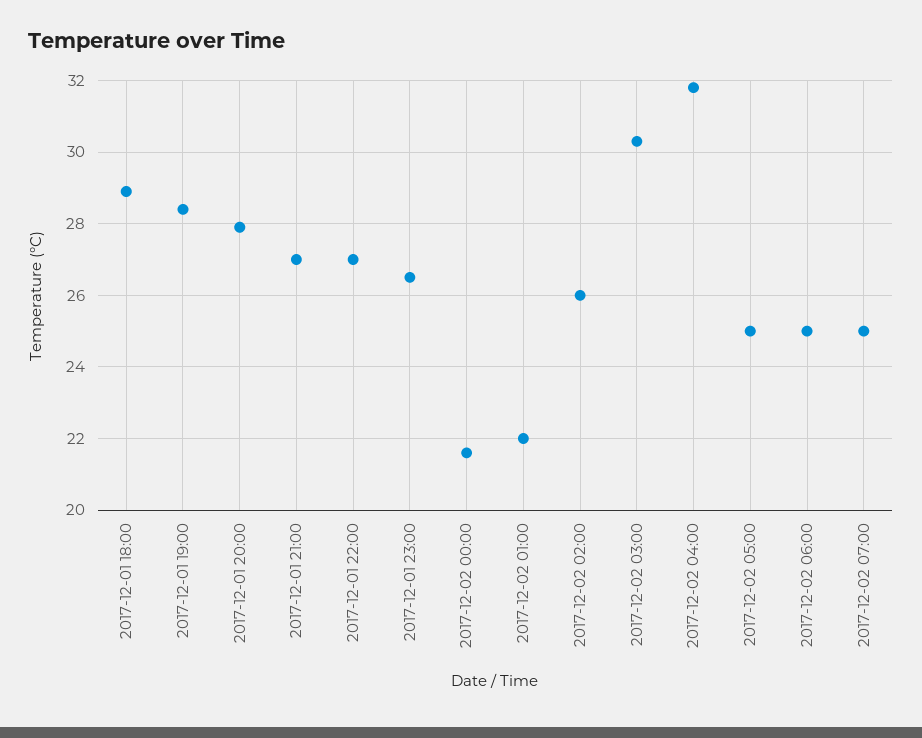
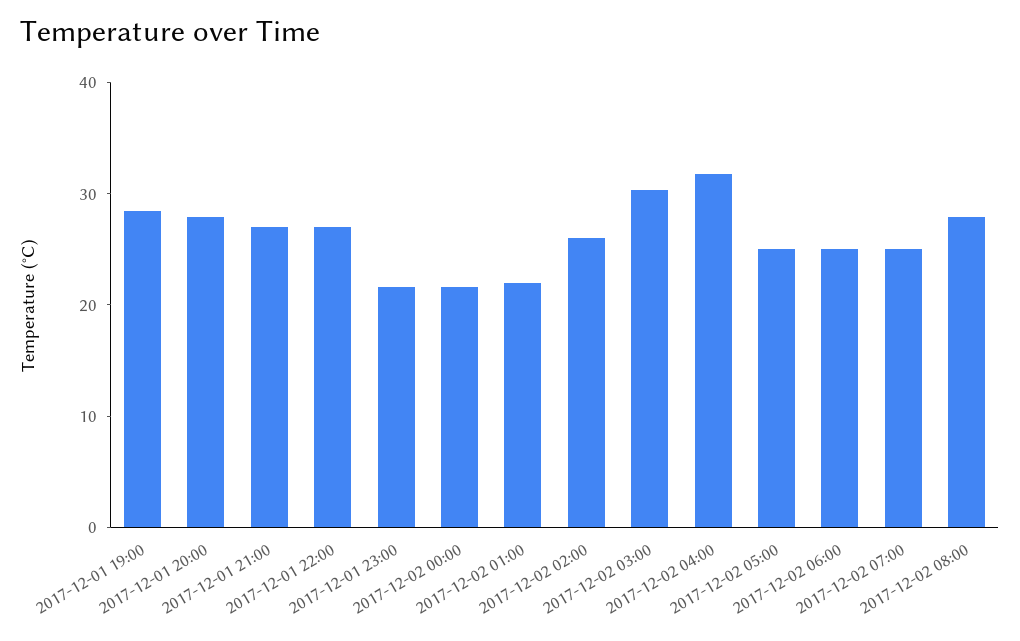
2017-12-01 18:00: 29 -> none
2017-12-01 23:00: 26.5 -> 22
2017-12-02 08:00: none -> 28

